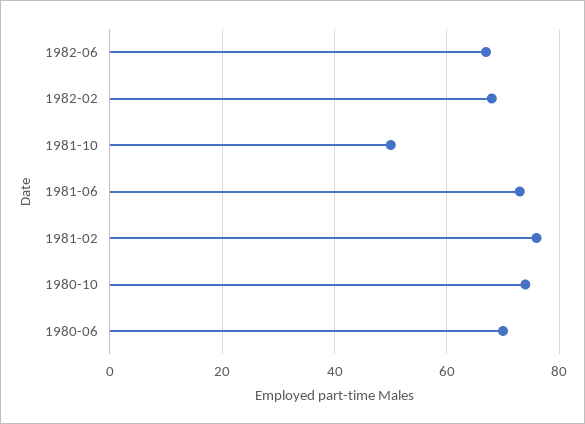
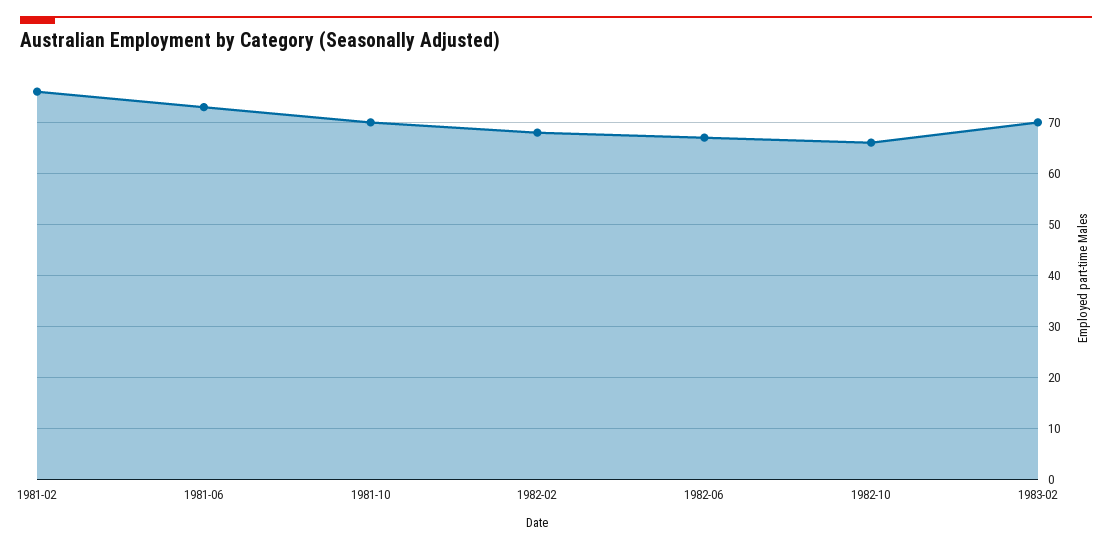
1981-10: 50 -> 70
1980-10: 75 -> none
1980-06: 70 -> none
1982-10: none -> 65
1983-02: none -> 70

